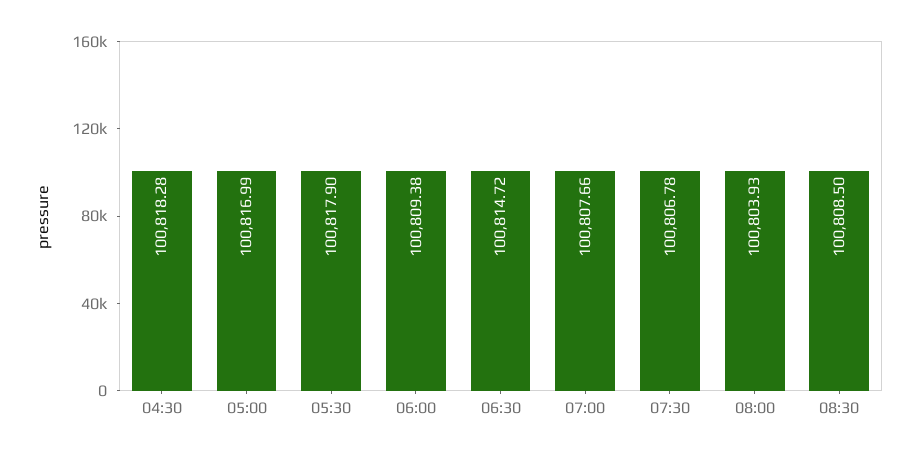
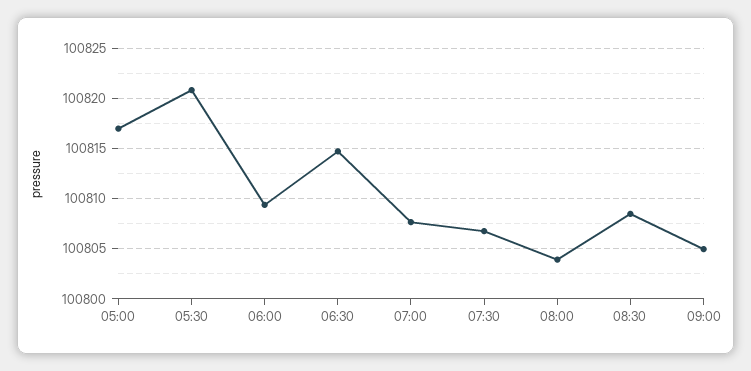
04:30: 100818.28 -> none
05:30: 100817.9 -> 100821
09:00: none -> 100805

